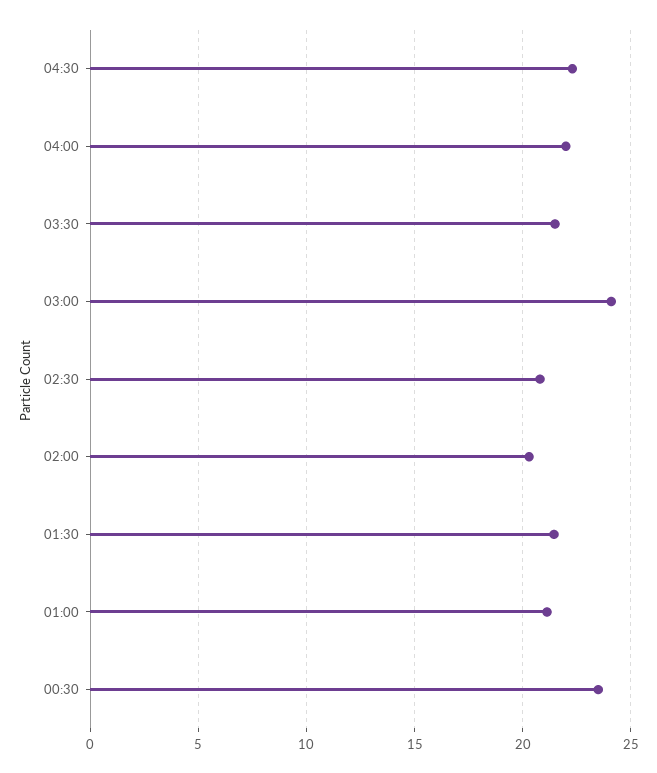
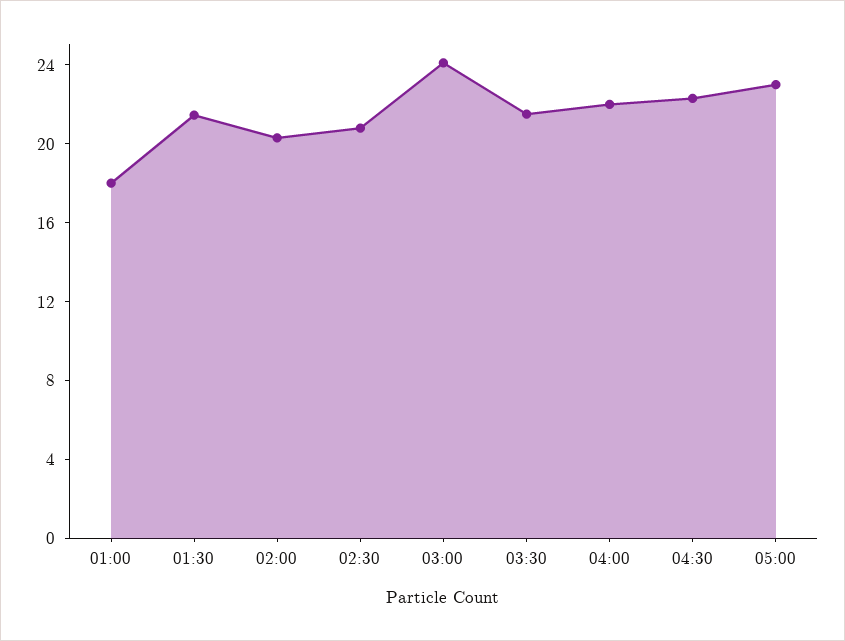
01:00: 21 -> 18
00:30: 23.5 -> none
05:00: none -> 23

